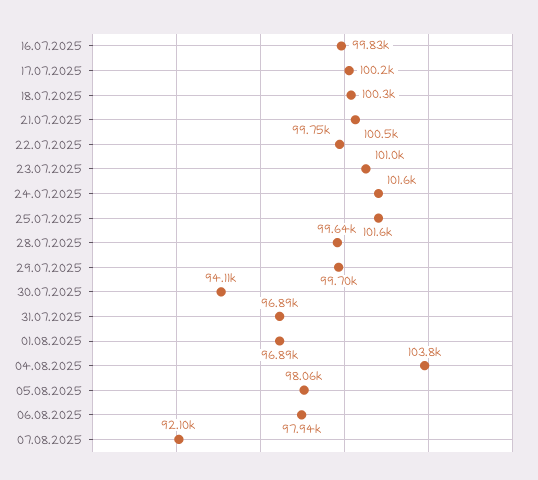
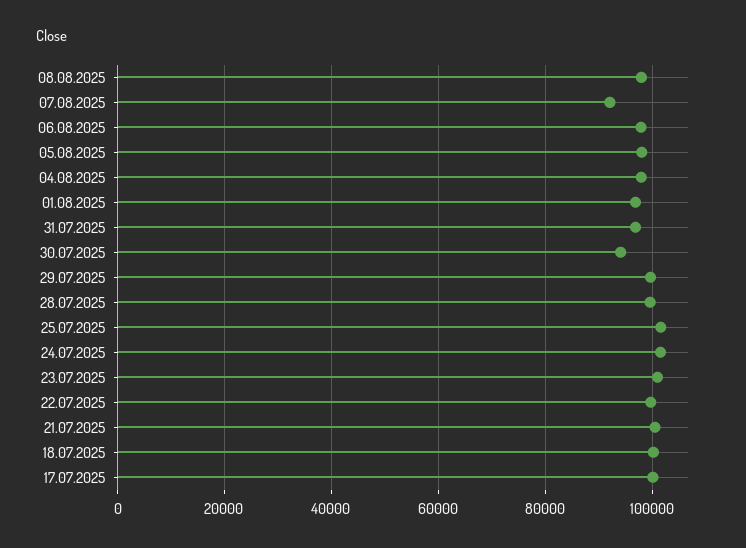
16.07.2025: 99830 -> none
04.08.2025: 103800 -> 98000
08.08.2025: none -> 98000

